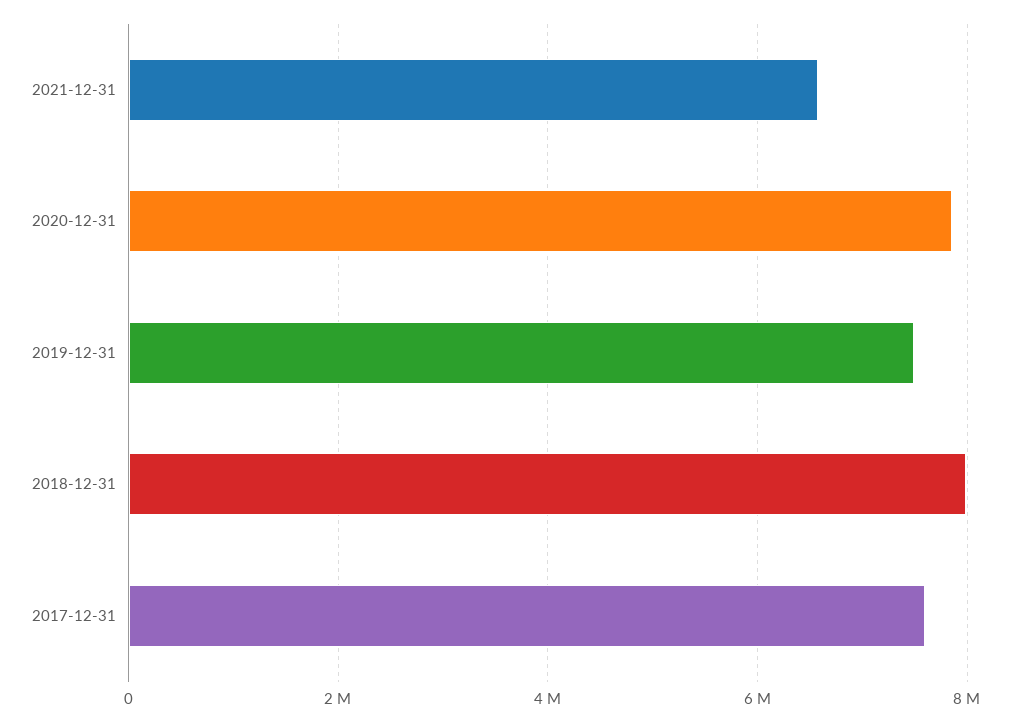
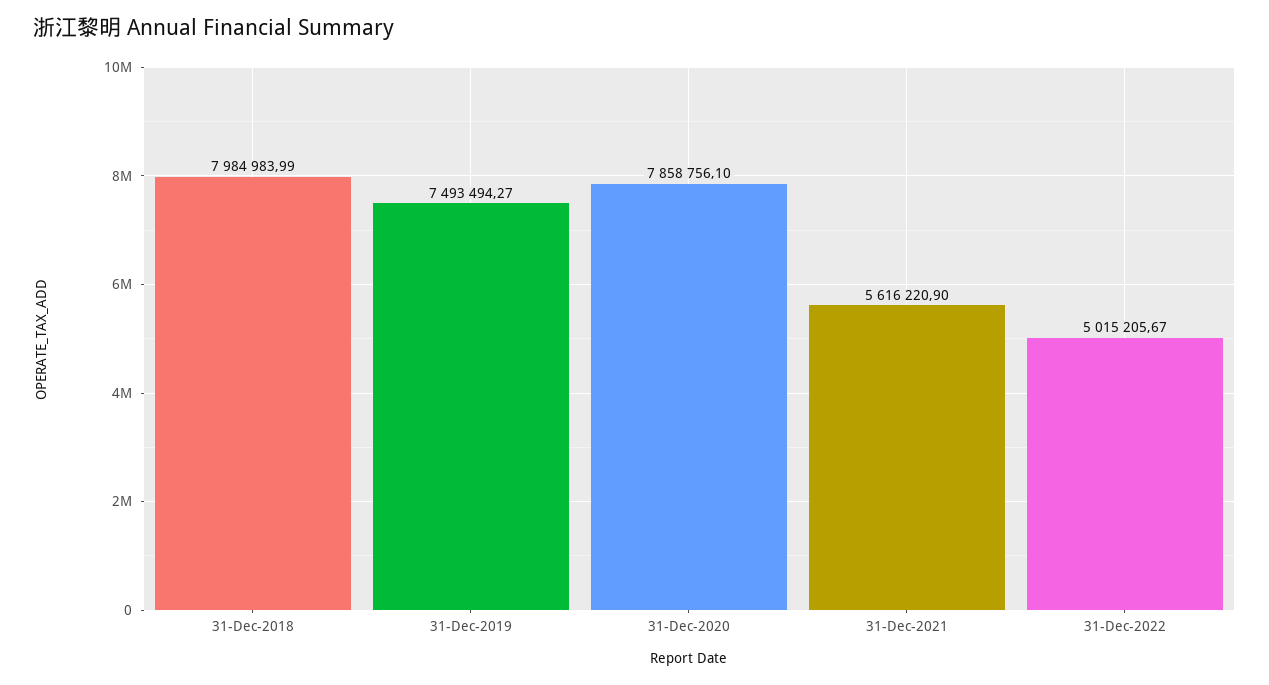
2021-12-31: 6600000 -> 5616220.9
2017-12-31: 7600000 -> none
31-Dec-2022: none -> 5015205.67

